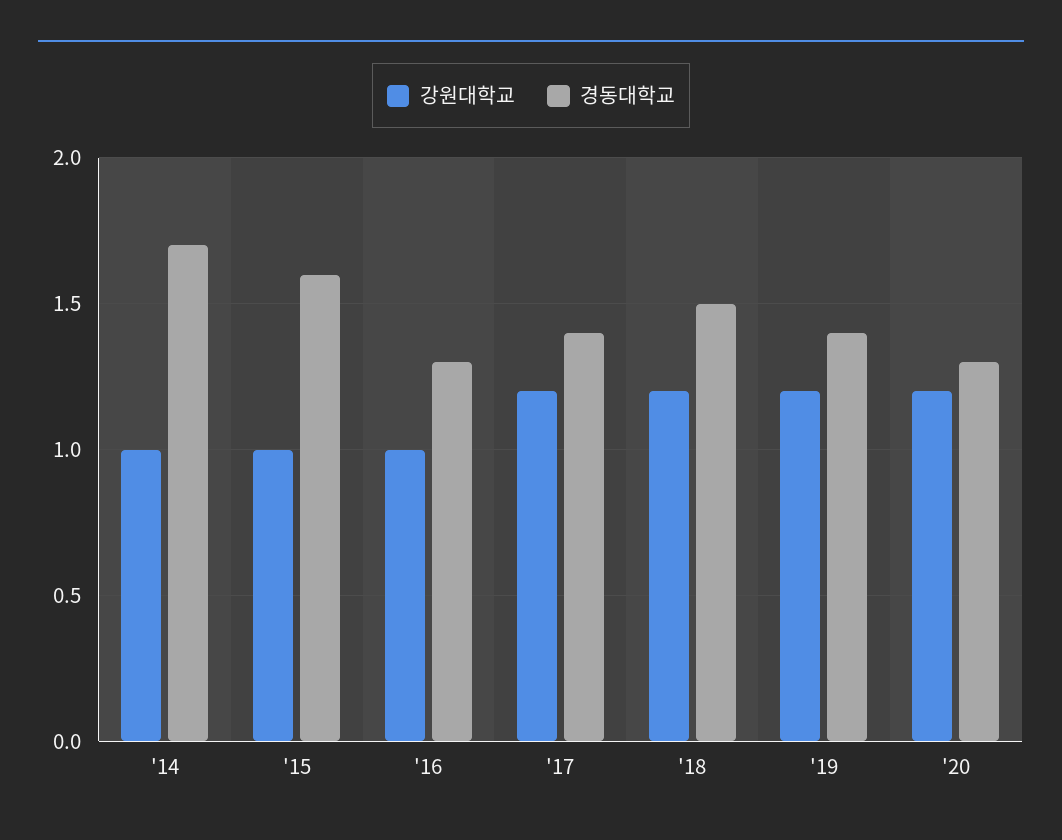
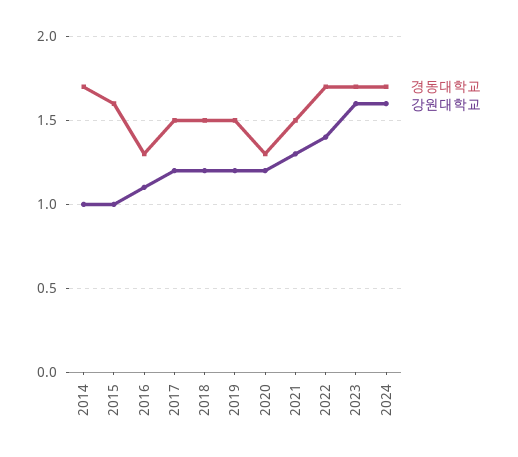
강원대학교, '16: 1 -> 1.1
경동대학교, '17: 1.4 -> 1.5
경동대학교, '19: 1.4 -> 1.5
경동대학교, 2021: none -> 1.5
강원대학교, 2021: none -> 1.3
경동대학교, 2022: none -> 1.7
강원대학교, 2022: none -> 1.4
경동대학교, 2023: none -> 1.7
강원대학교, 2023: none -> 1.6
경동대학교, 2024: none -> 1.7
강원대학교, 2024: none -> 1.6

